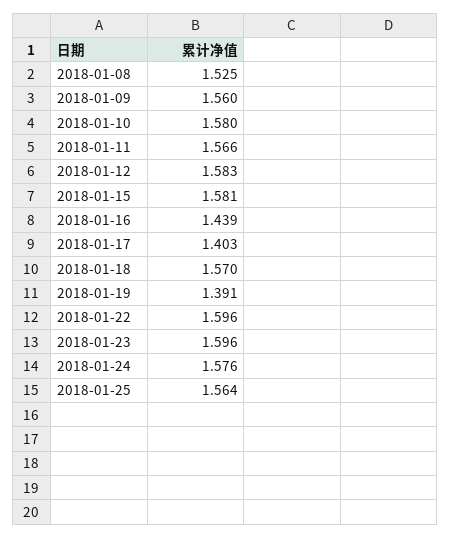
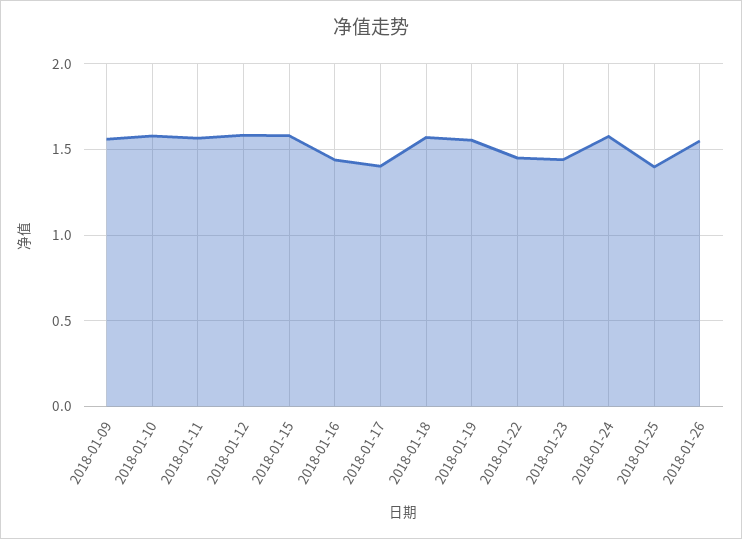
2018-01-08: 1.525 -> none
2018-01-19: 1.391 -> 1.55
2018-01-22: 1.596 -> 1.45
2018-01-23: 1.596 -> 1.45
2018-01-25: 1.564 -> 1.4
2018-01-26: none -> 1.55

